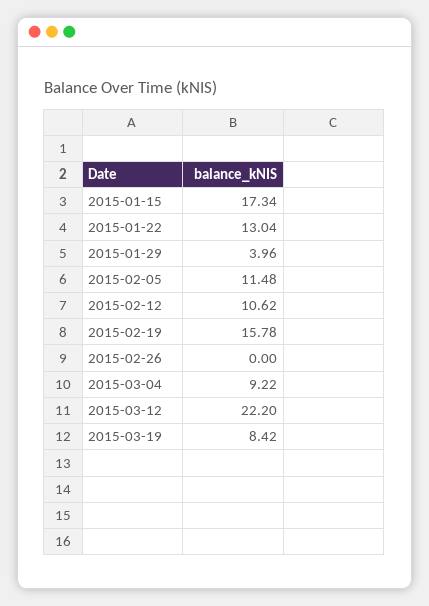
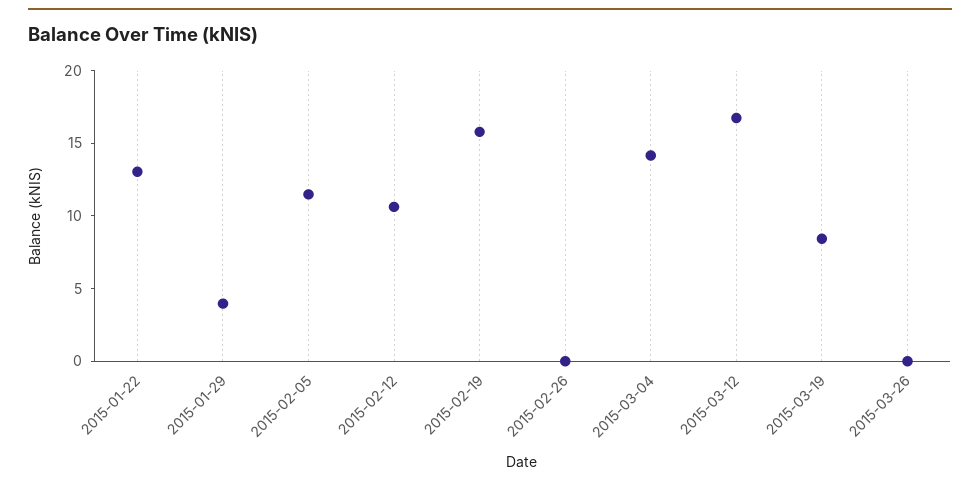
2015-01-15: 17.34 -> none
2015-03-04: 9.22 -> 14
2015-03-12: 22.2 -> 17
2015-03-26: none -> 0

